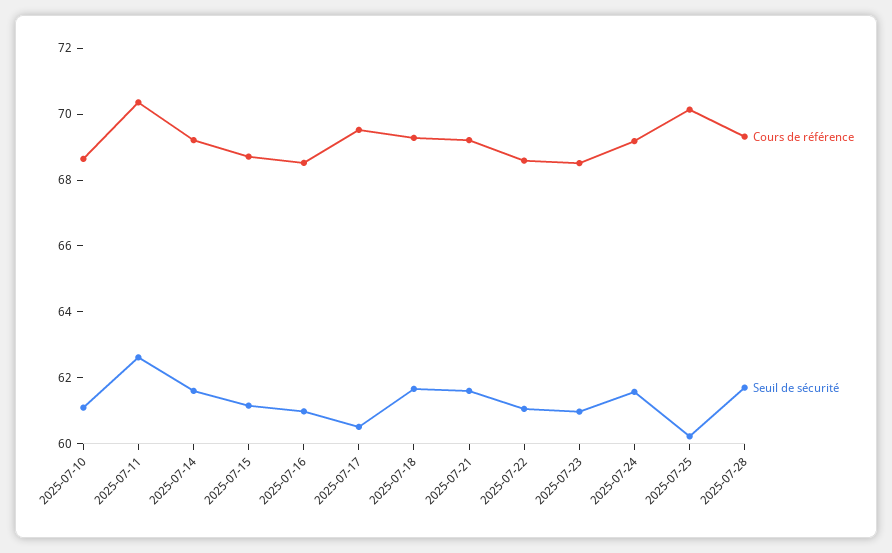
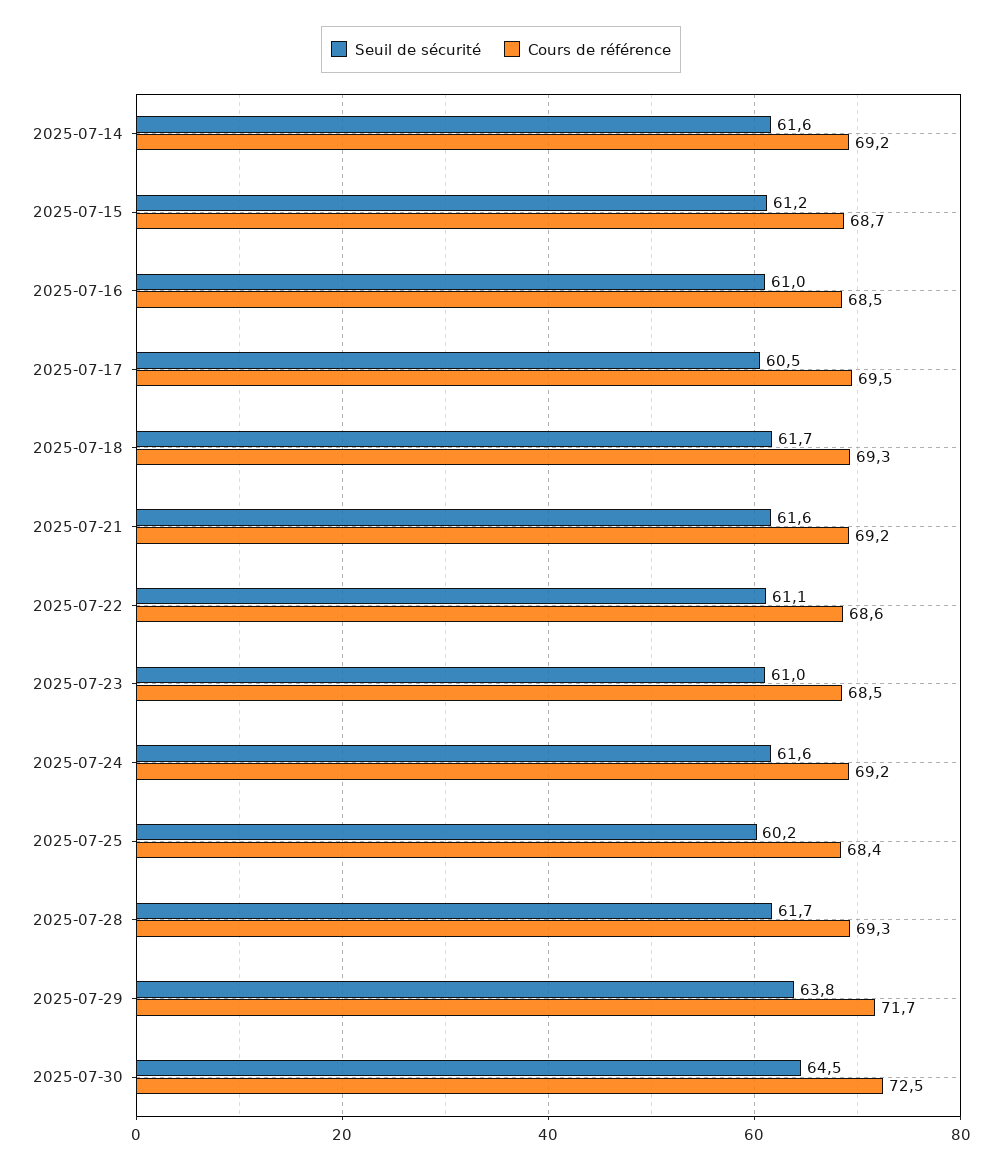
Cours de référence, 2025-07-10: 68.5 -> none
Seuil de sécurité, 2025-07-10: 61 -> none
Cours de référence, 2025-07-11: 70.5 -> none
Seuil de sécurité, 2025-07-11: 62.5 -> none
Cours de référence, 2025-07-25: 70 -> 68.4
Seuil de sécurité, 2025-07-29: none -> 63.8
Cours de référence, 2025-07-29: none -> 71.7
Seuil de sécurité, 2025-07-30: none -> 64.5
Cours de référence, 2025-07-30: none -> 72.5

